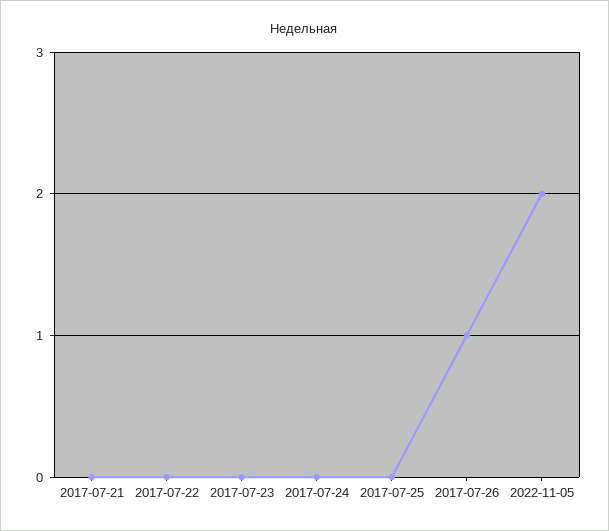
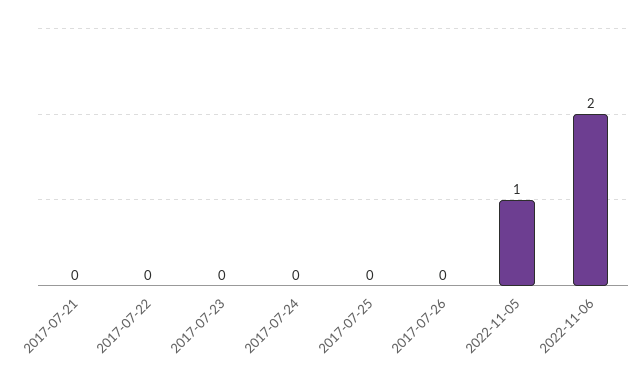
2017-07-26: 1 -> 0
2022-11-05: 2 -> 1
2022-11-06: none -> 2

